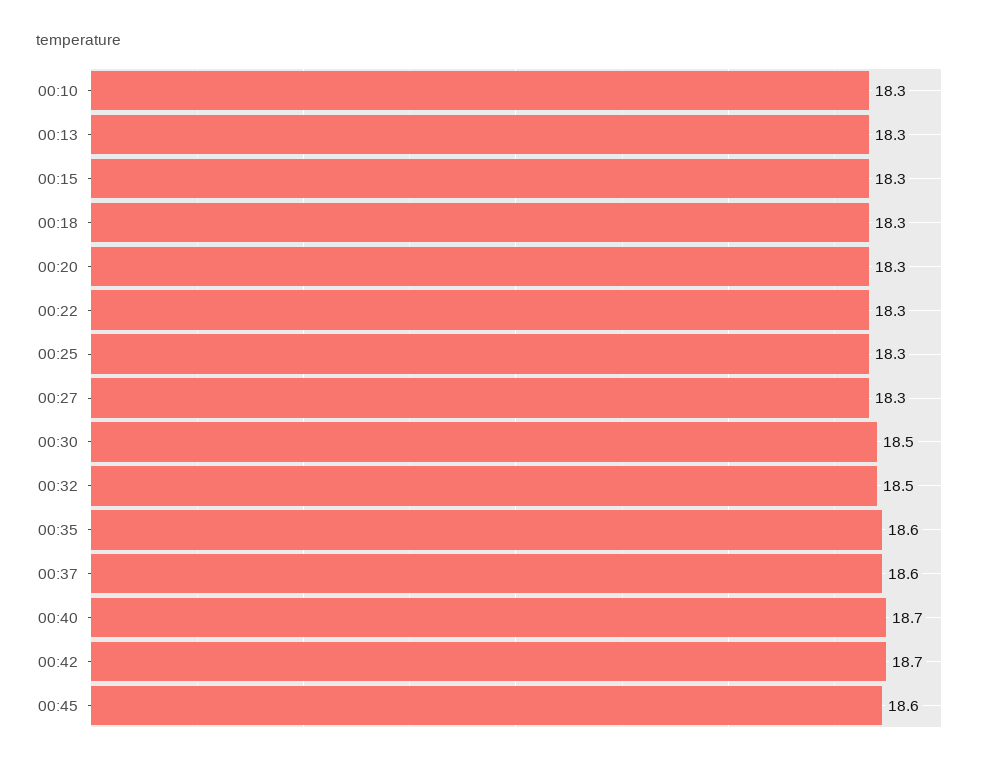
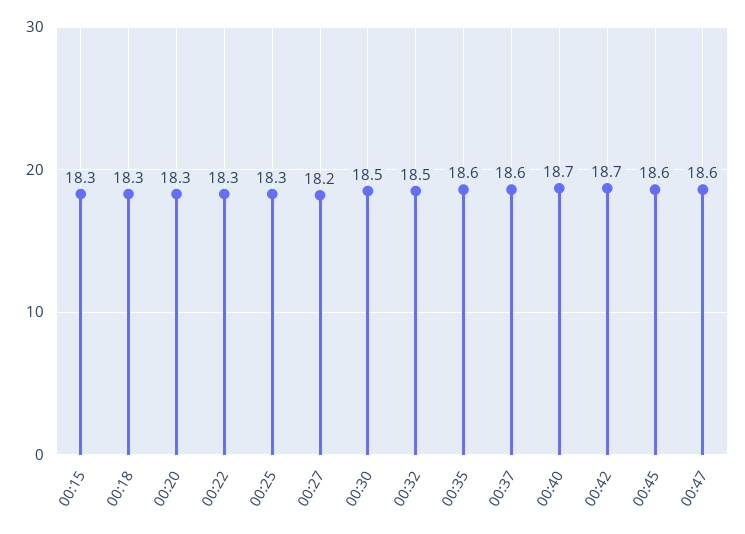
00:10: 18.3 -> none
00:13: 18.3 -> none
00:27: 18.3 -> 18.2
00:47: none -> 18.6

